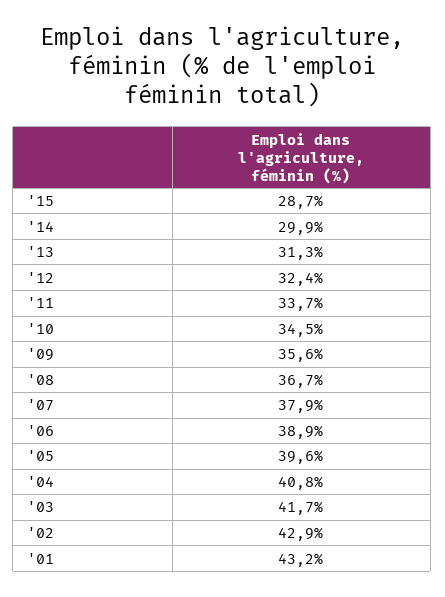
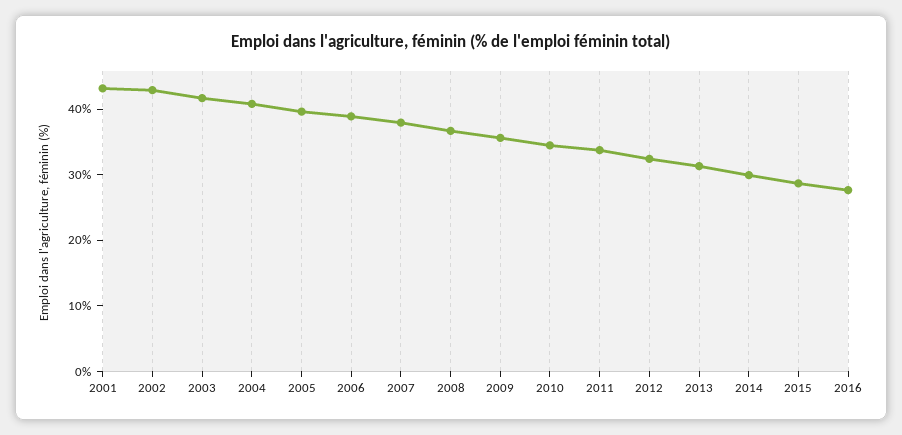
2016: none -> 28

